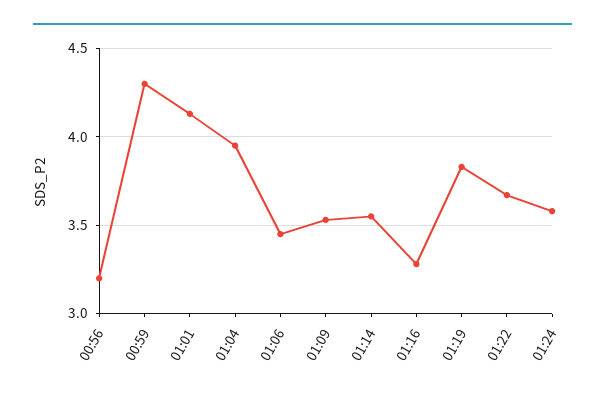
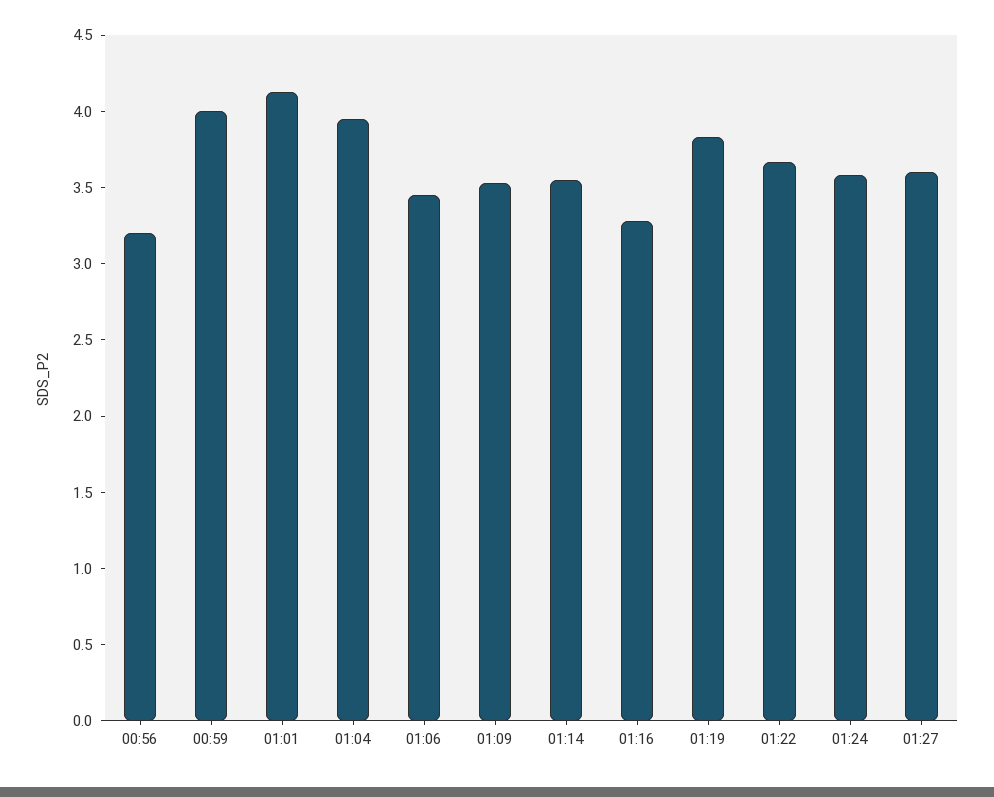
00:59: 4.3 -> 4
01:27: none -> 3.6

